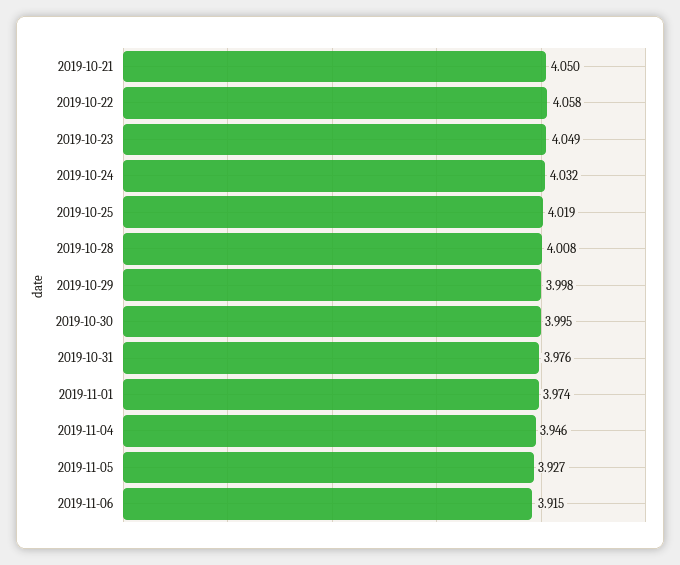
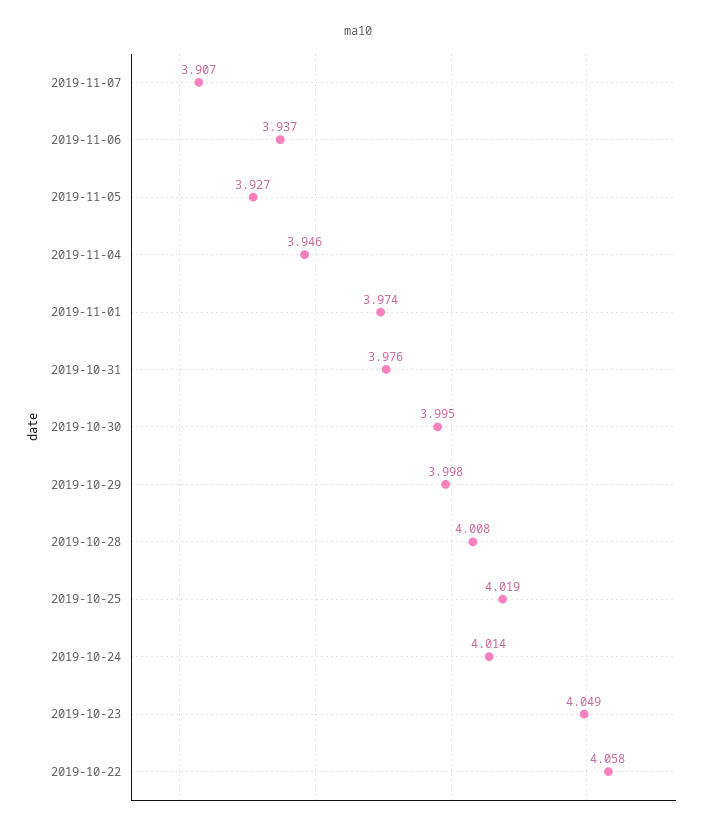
2019-10-21: 4.05 -> none
2019-10-24: 4.032 -> 4.014
2019-11-06: 3.915 -> 3.937
2019-11-07: none -> 3.907

